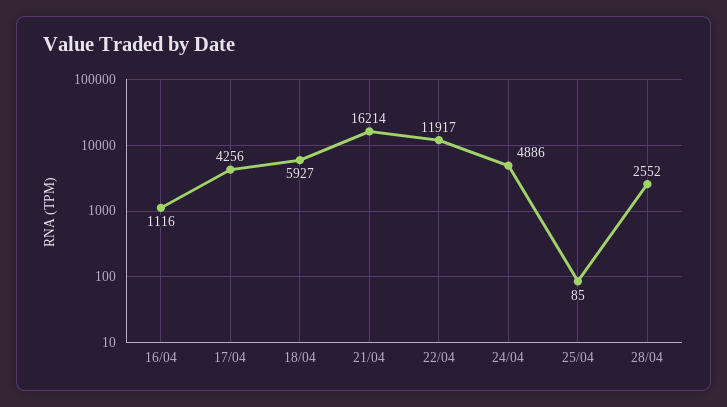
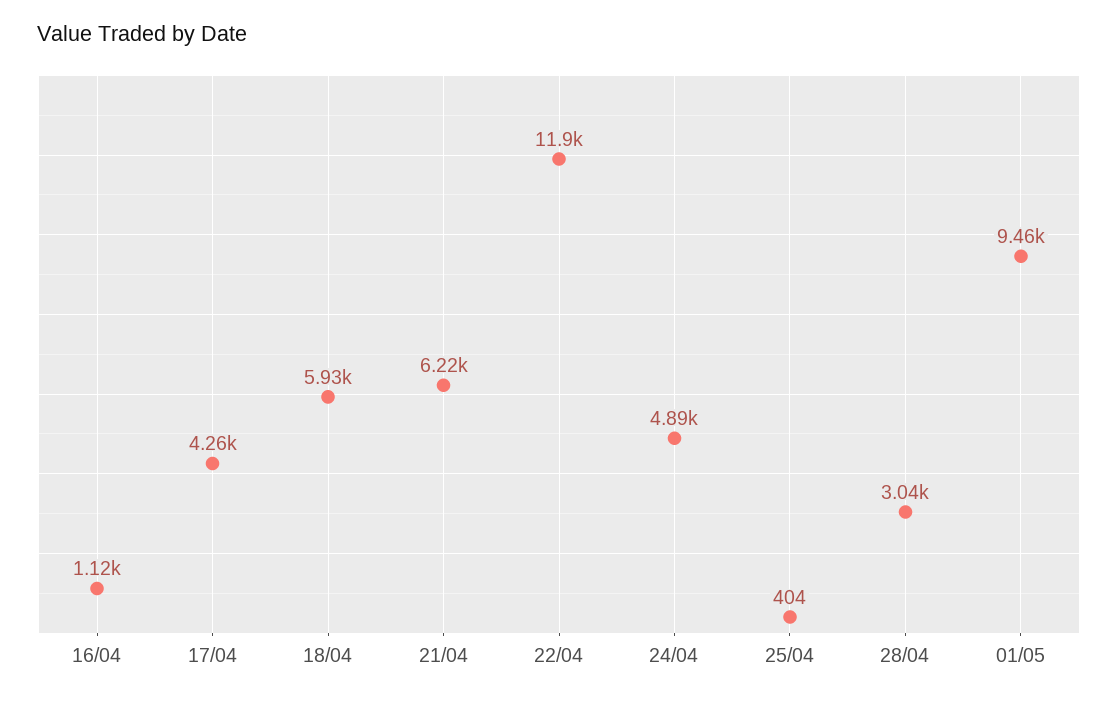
21/04: 16214 -> 6220
25/04: 85 -> 404
28/04: 2552 -> 3040
01/05: none -> 9460

